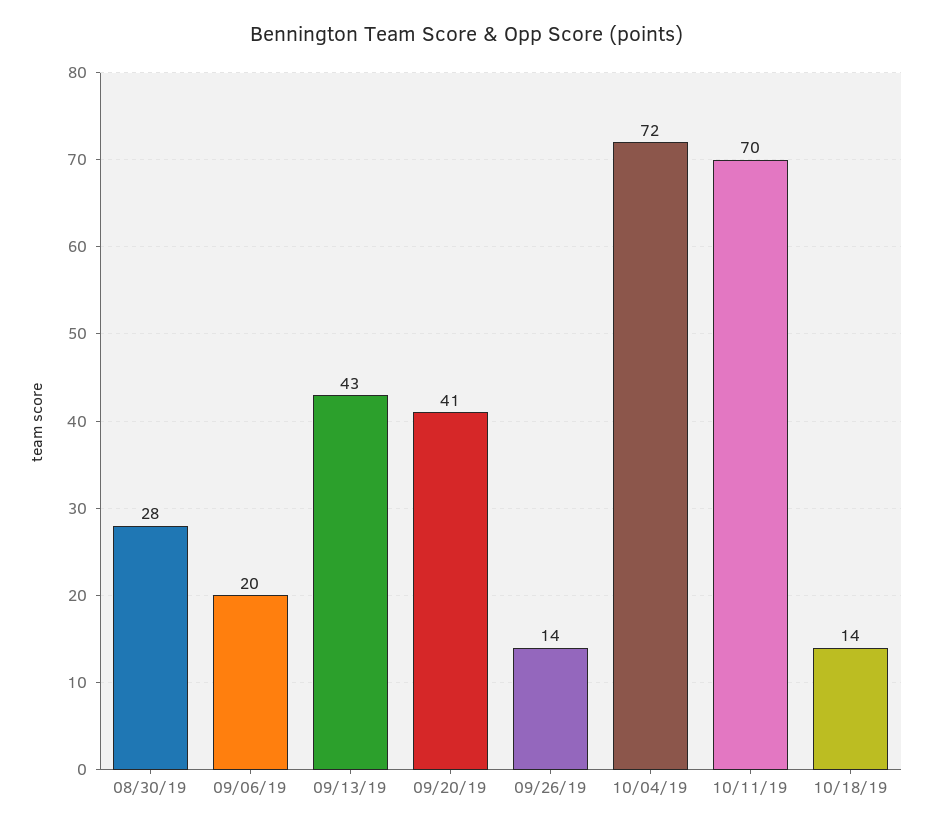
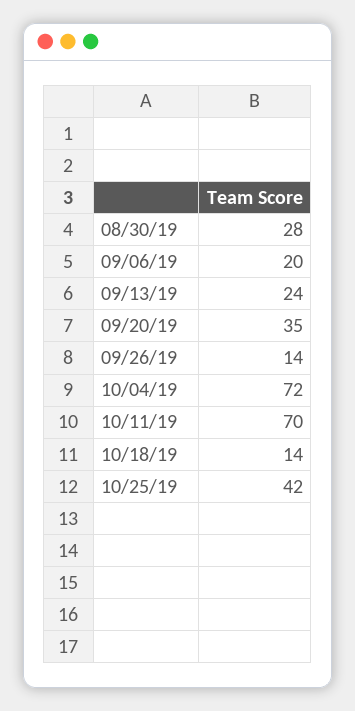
09/13/19: 43 -> 24
09/20/19: 41 -> 35
10/25/19: none -> 42

